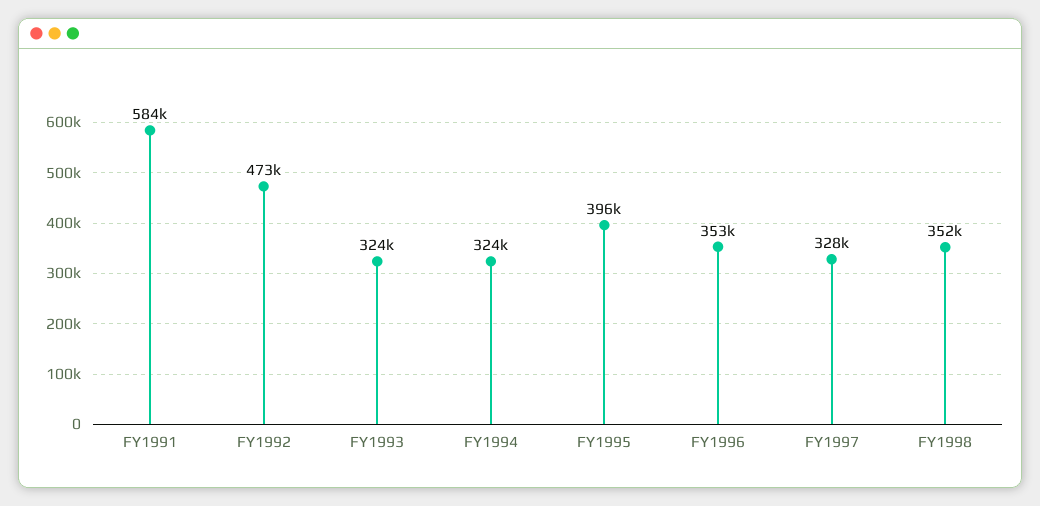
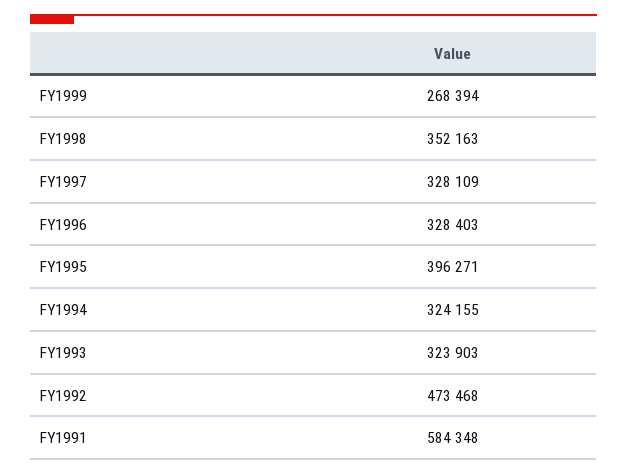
FY1996: 353000 -> 328403
FY1999: none -> 268394

